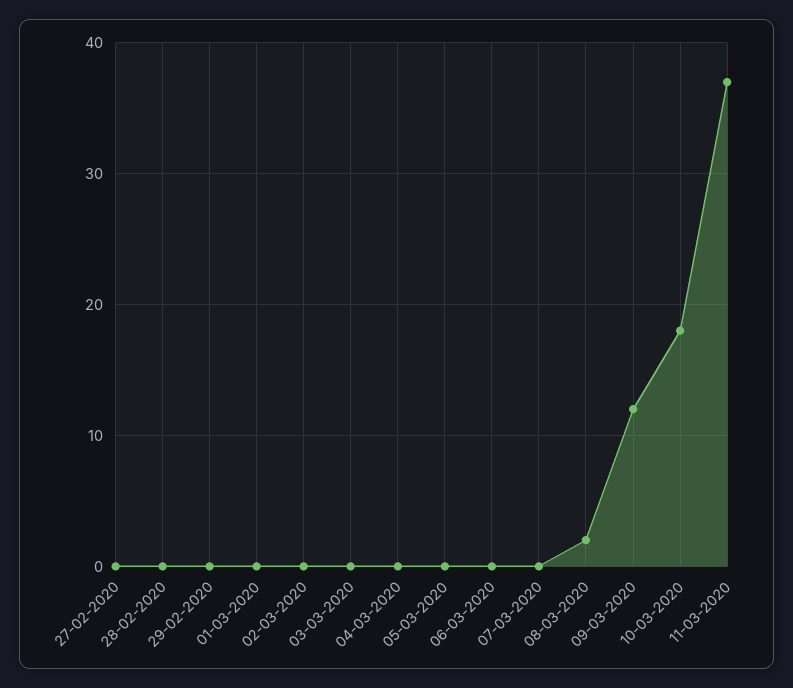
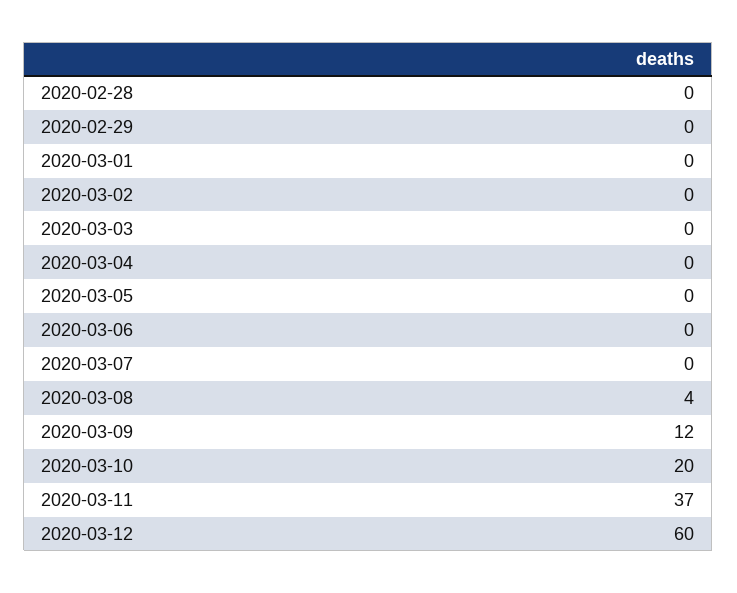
27-02-2020: 0 -> none
08-03-2020: 2 -> 4
10-03-2020: 18 -> 20
2020-03-12: none -> 60

